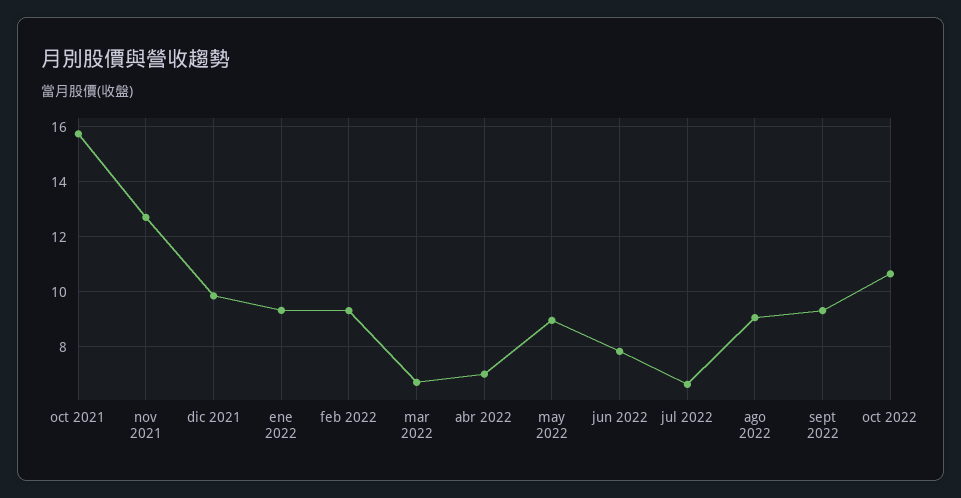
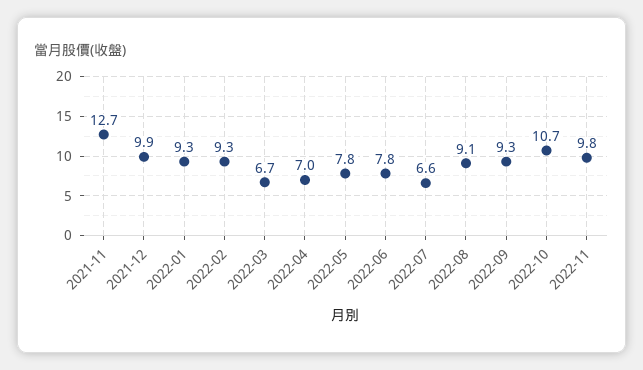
oct 2021: 15.75 -> none
may 2022: 9 -> 7.8
2022-11: none -> 9.8

